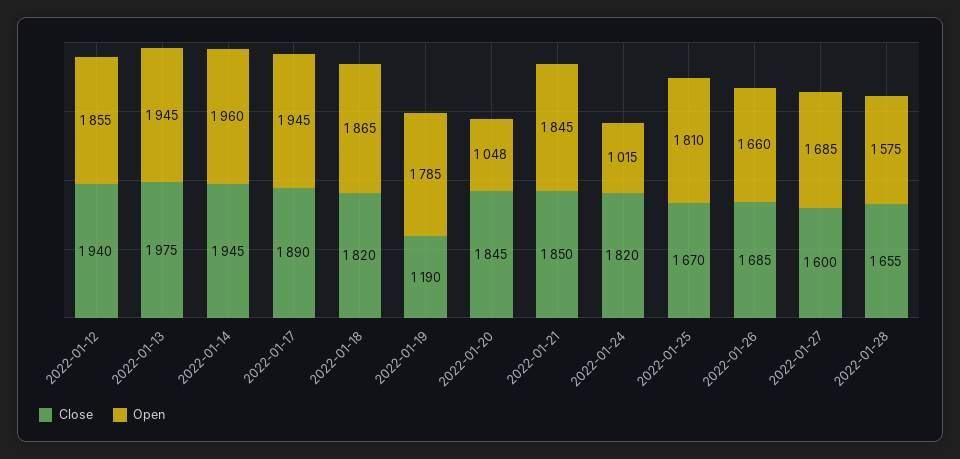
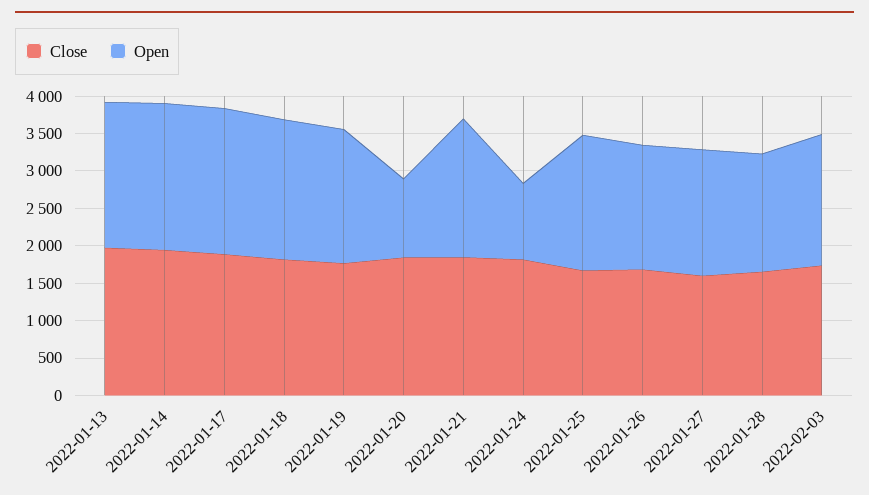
Close, 2022-01-12: 1940 -> none
Open, 2022-01-12: 1855 -> none
Close, 2022-01-19: 1190 -> 1750
Close, 2022-02-03: none -> 1750
Open, 2022-02-03: none -> 1750

